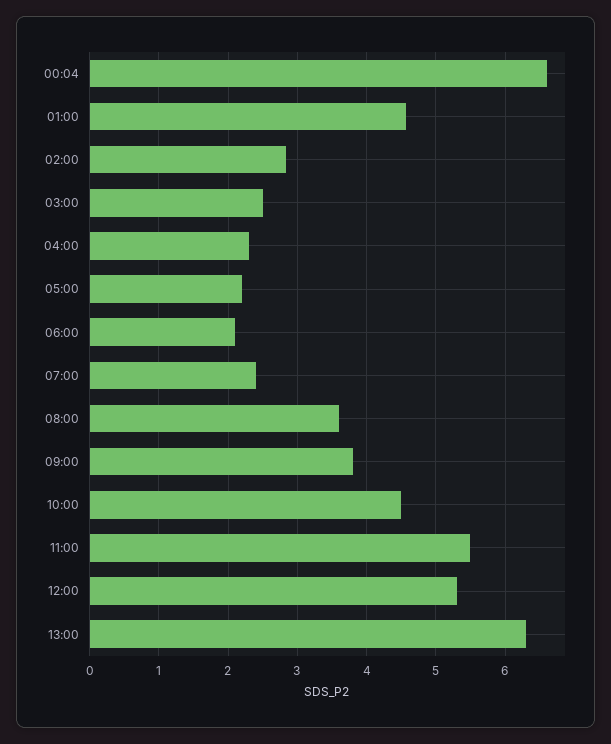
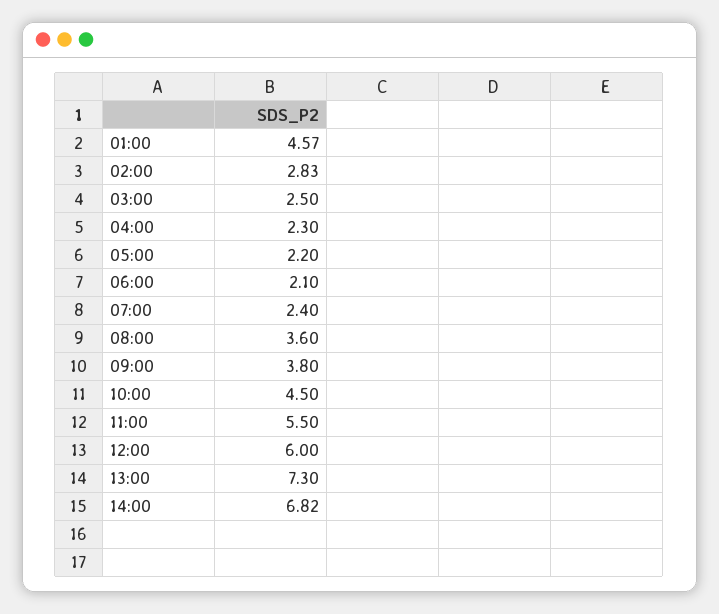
00:04: 6.6 -> none
12:00: 5.3 -> 6
13:00: 6.3 -> 7.3
14:00: none -> 6.82

